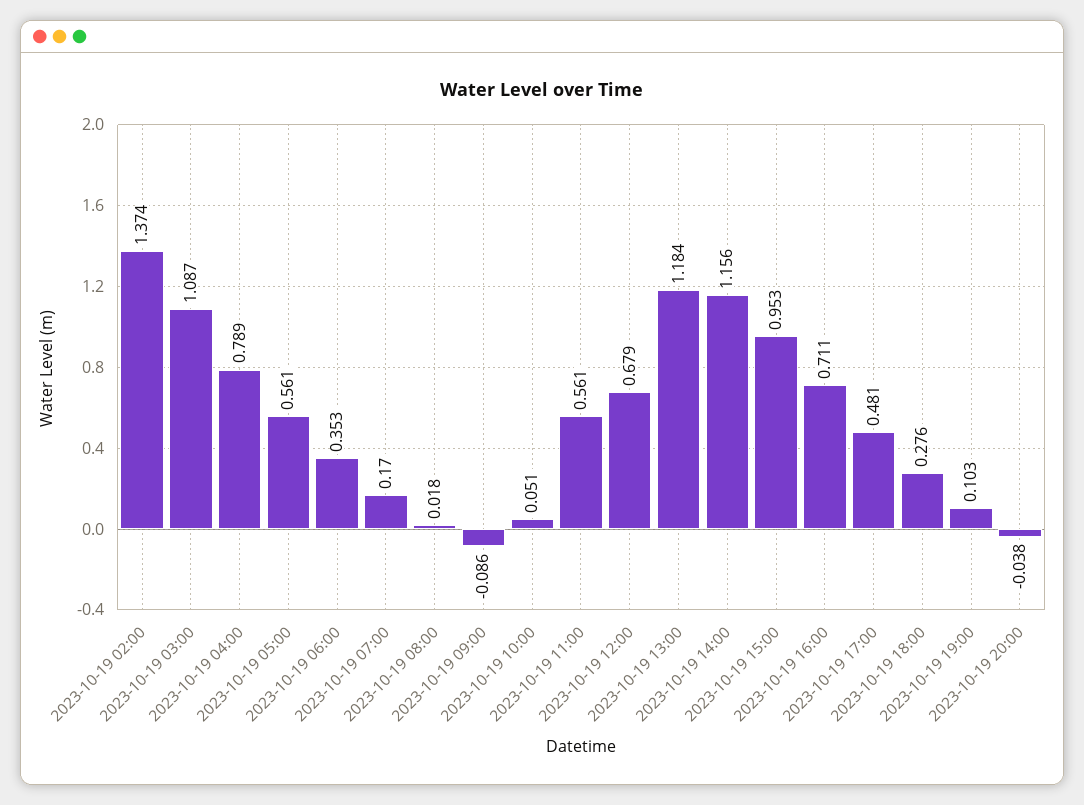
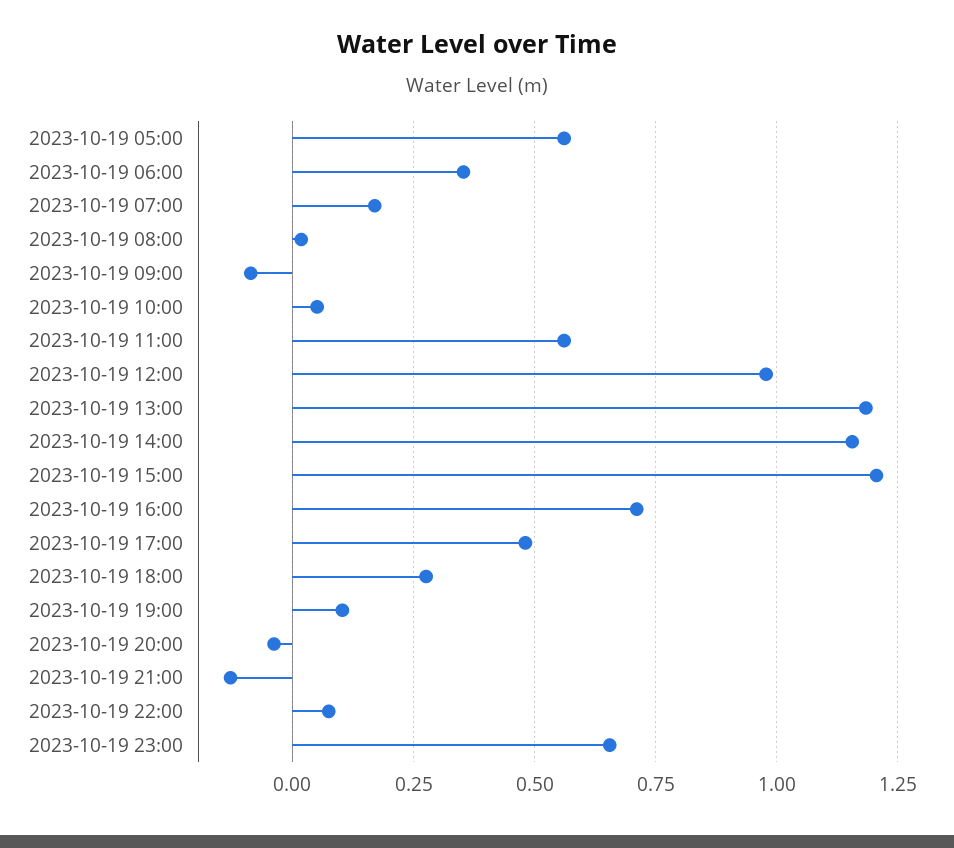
2023-10-19 02:00: 1.374 -> none
2023-10-19 03:00: 1.087 -> none
2023-10-19 04:00: 0.789 -> none
2023-10-19 12:00: 0.679 -> 0.975
2023-10-19 15:00: 0.953 -> 1.2
2023-10-19 21:00: none -> -0.125
2023-10-19 22:00: none -> 0.075
2023-10-19 23:00: none -> 0.65

